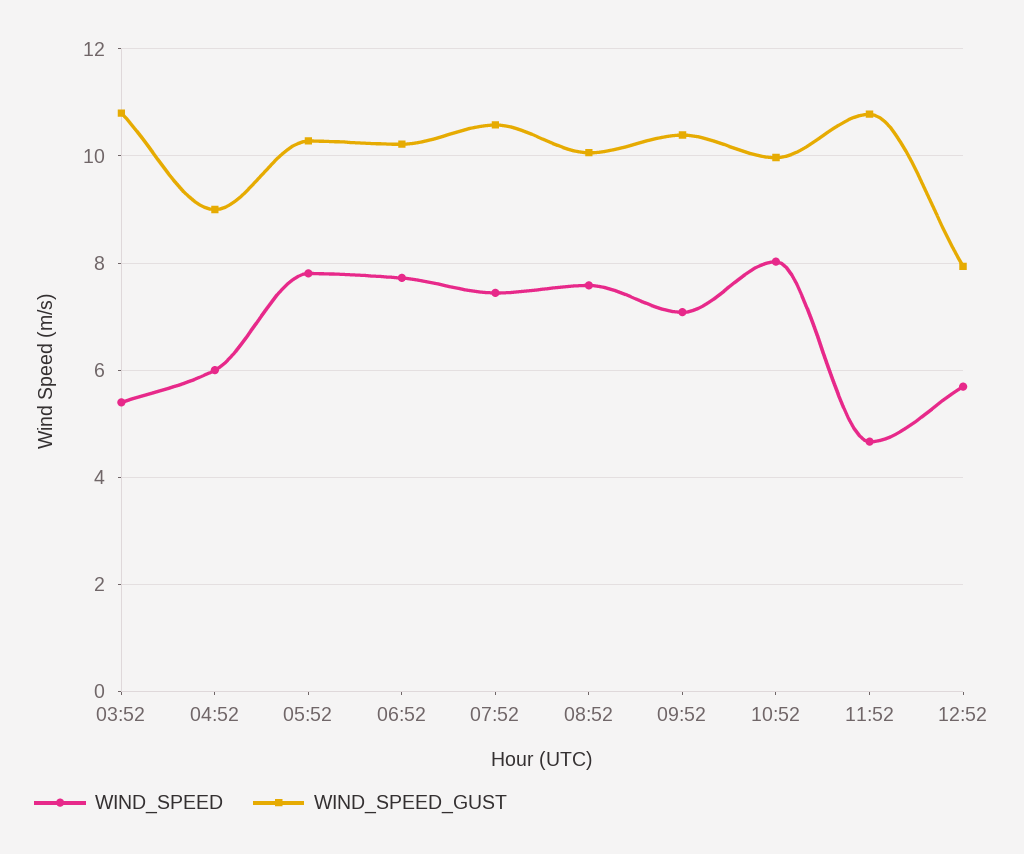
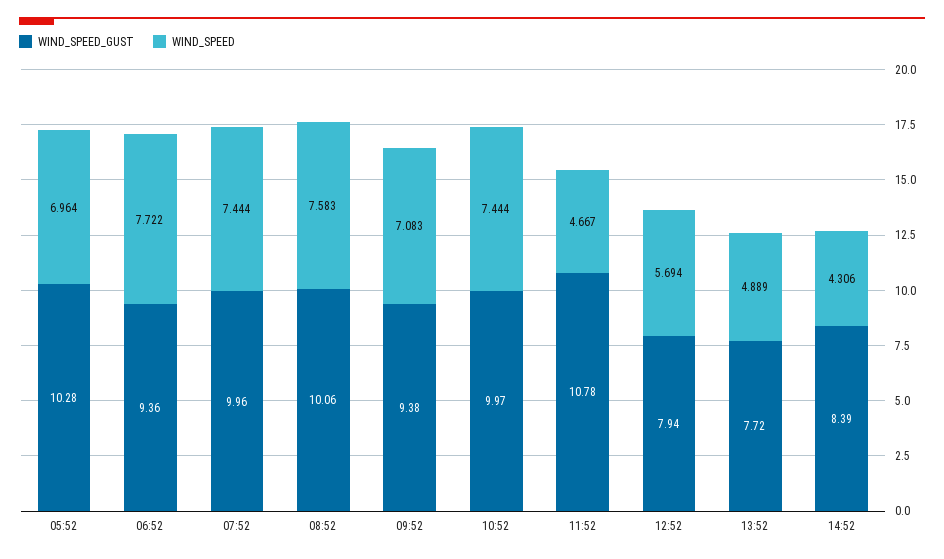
WIND_SPEED, 03:52: 5.4 -> none
WIND_SPEED_GUST, 03:52: 10.8 -> none
WIND_SPEED, 04:52: 6 -> none
WIND_SPEED_GUST, 04:52: 9 -> none
WIND_SPEED, 05:52: 7.8 -> 6.964
WIND_SPEED_GUST, 06:52: 10.2 -> 9.36
WIND_SPEED_GUST, 07:52: 10.6 -> 9.96
WIND_SPEED_GUST, 09:52: 10.4 -> 9.38
WIND_SPEED, 10:52: 8 -> 7.444
WIND_SPEED_GUST, 13:52: none -> 7.72
WIND_SPEED, 13:52: none -> 4.889
WIND_SPEED_GUST, 14:52: none -> 8.39
WIND_SPEED, 14:52: none -> 4.306

